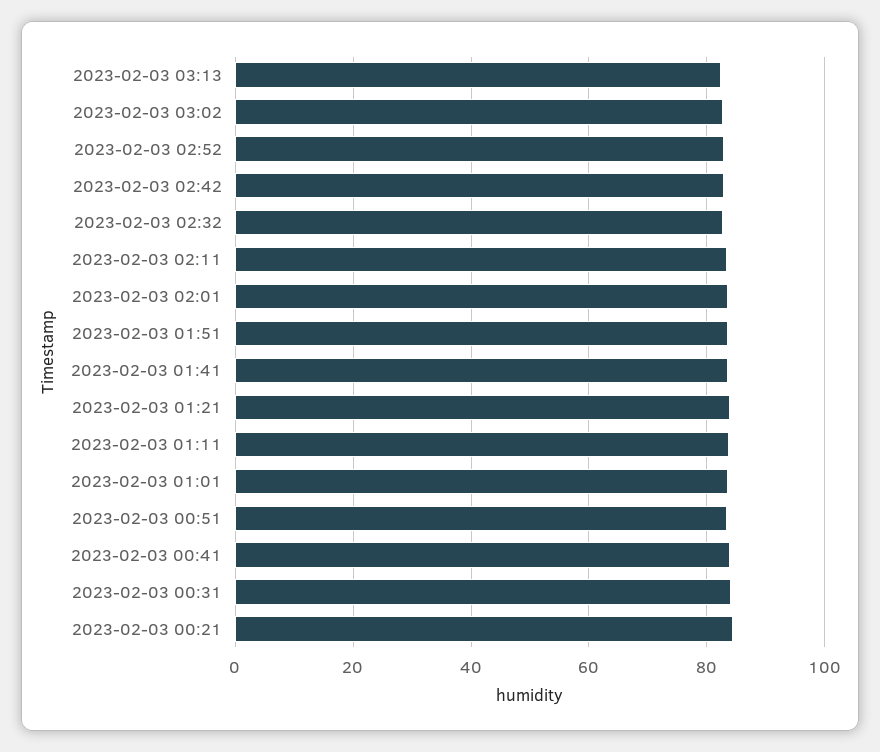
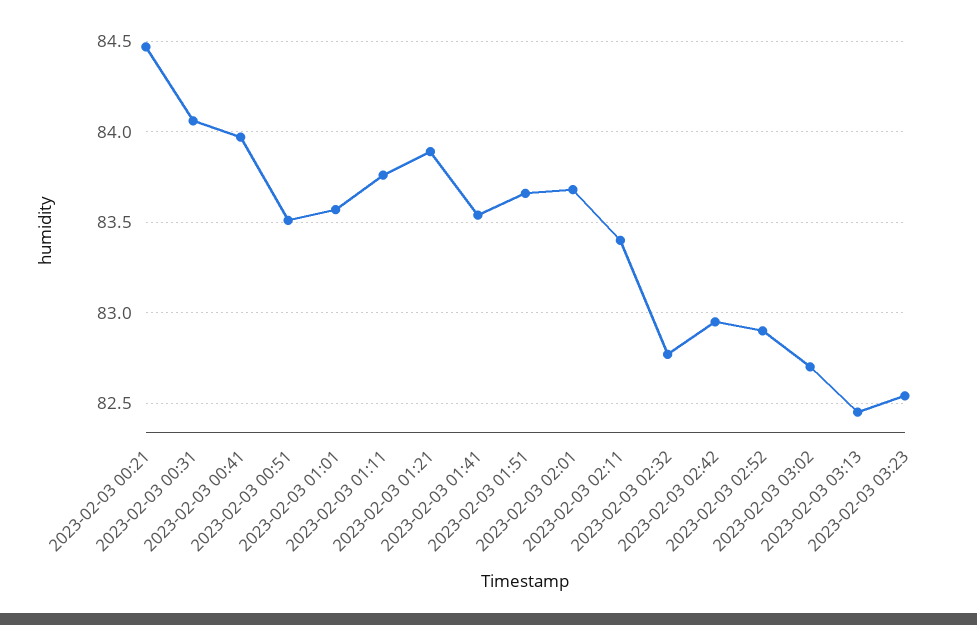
2023-02-03 03:23: none -> 82.55

